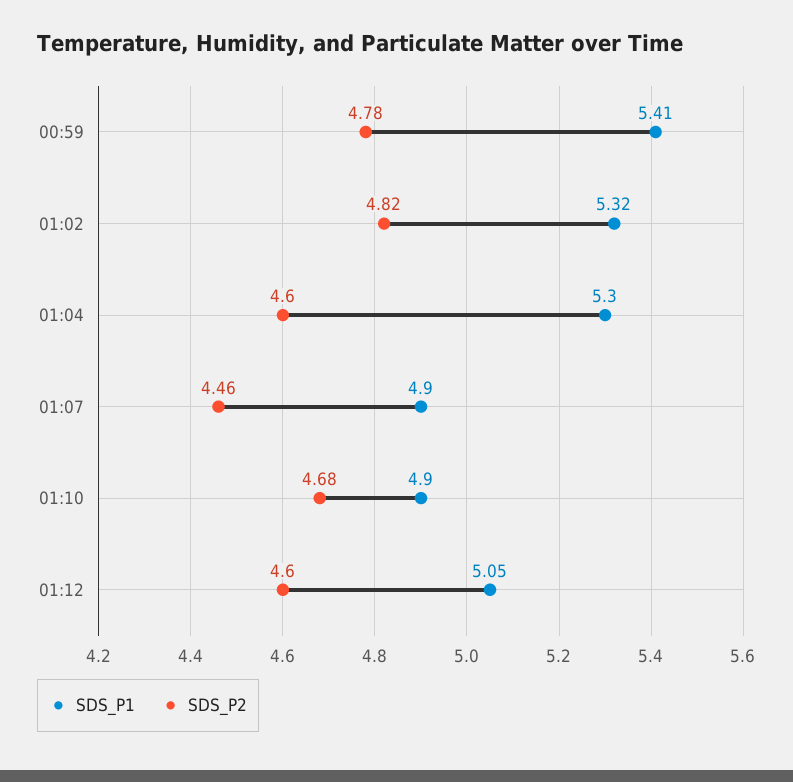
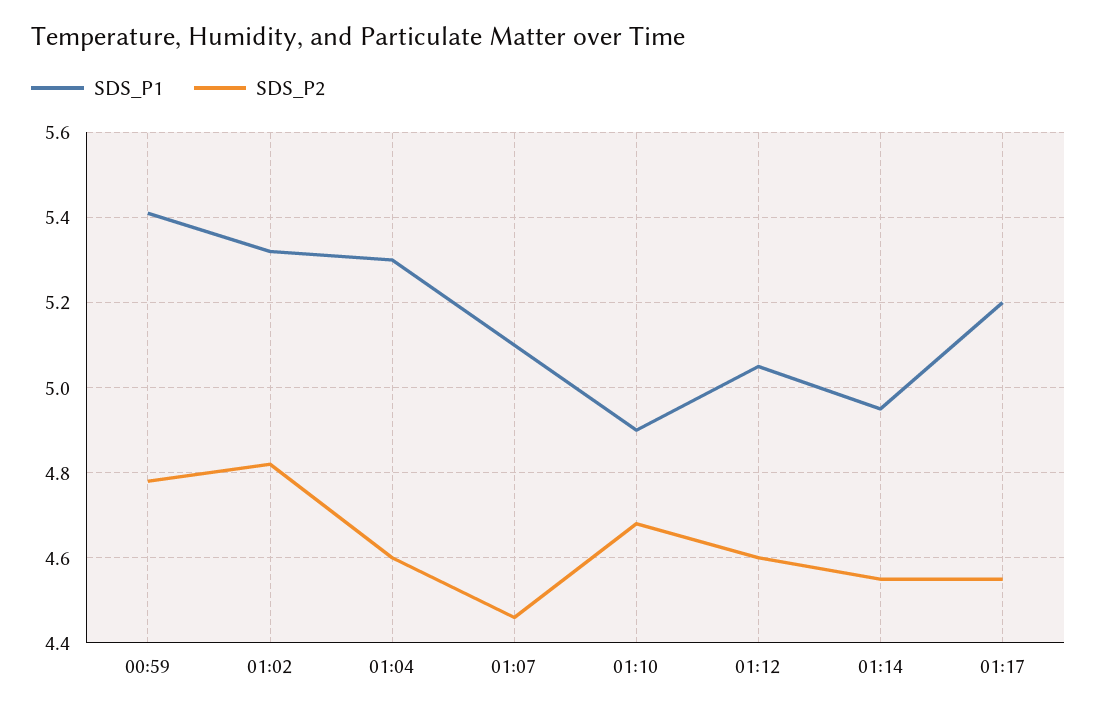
SDS_P1, 01:07: 4.9 -> 5.1
SDS_P1, 01:14: none -> 4.95
SDS_P2, 01:14: none -> 4.55
SDS_P1, 01:17: none -> 5.2
SDS_P2, 01:17: none -> 4.55

